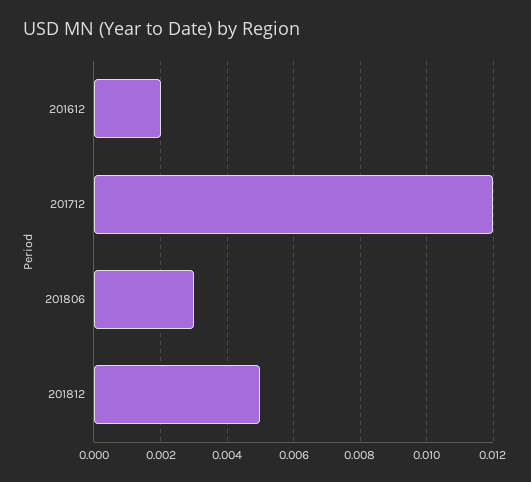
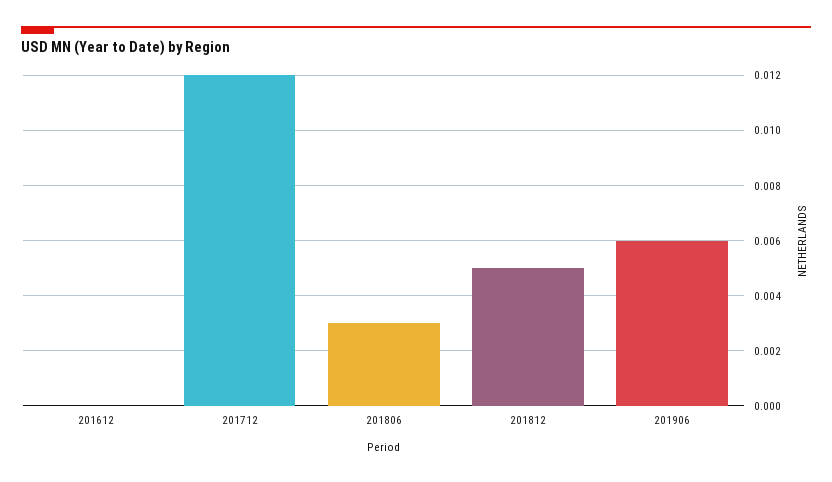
201612: 0.002 -> 0
201906: none -> 0.006

